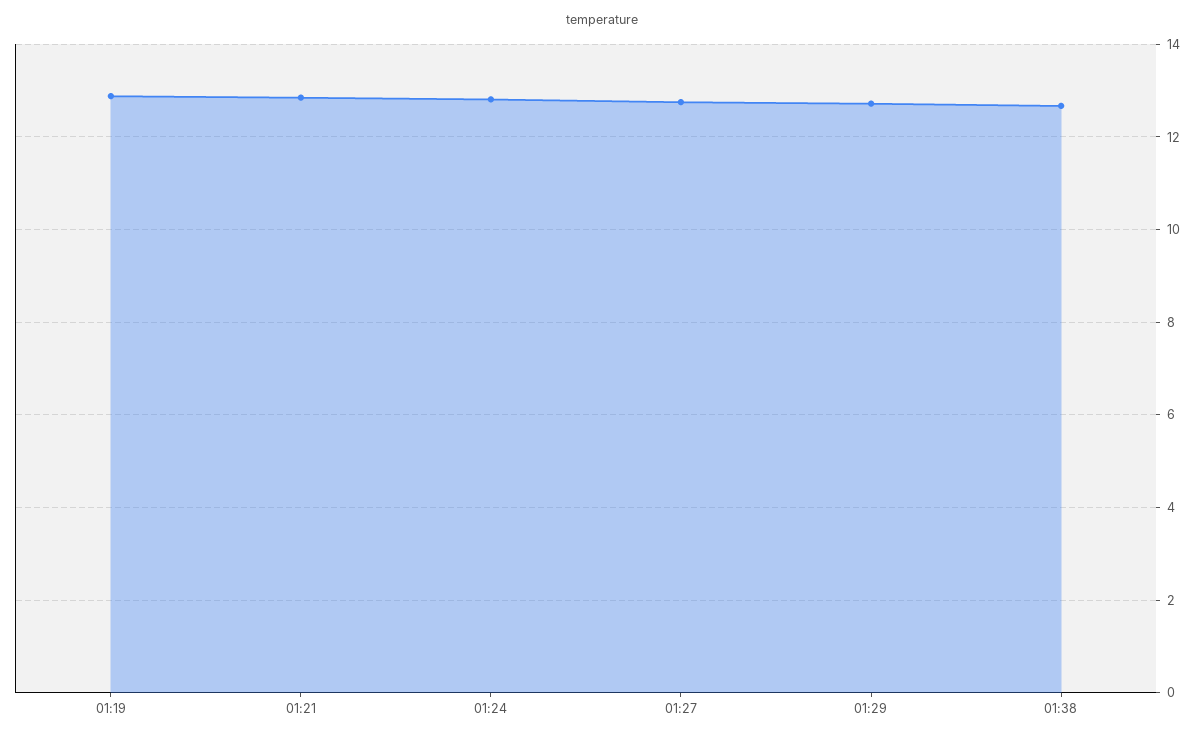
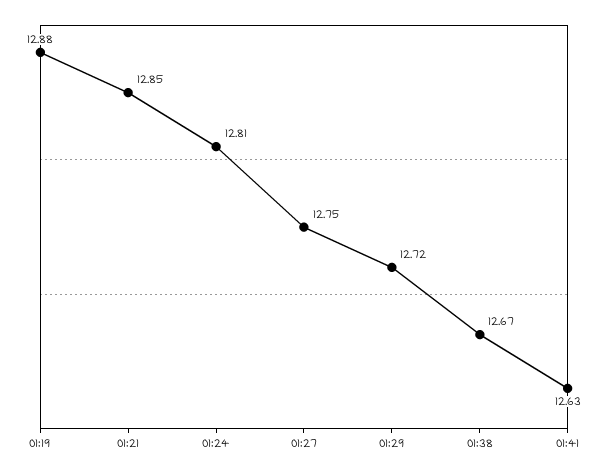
01:41: none -> 12.63

